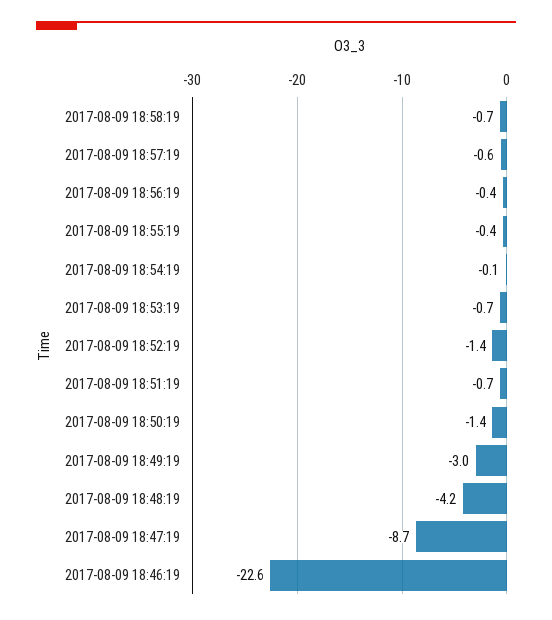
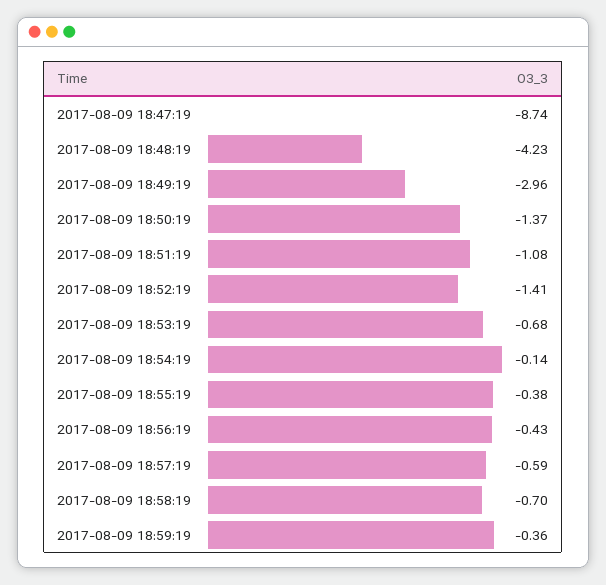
2017-08-09 18:51:19: -0.7 -> -1.08
2017-08-09 18:46:19: -22.6 -> none
2017-08-09 18:59:19: none -> -0.36

